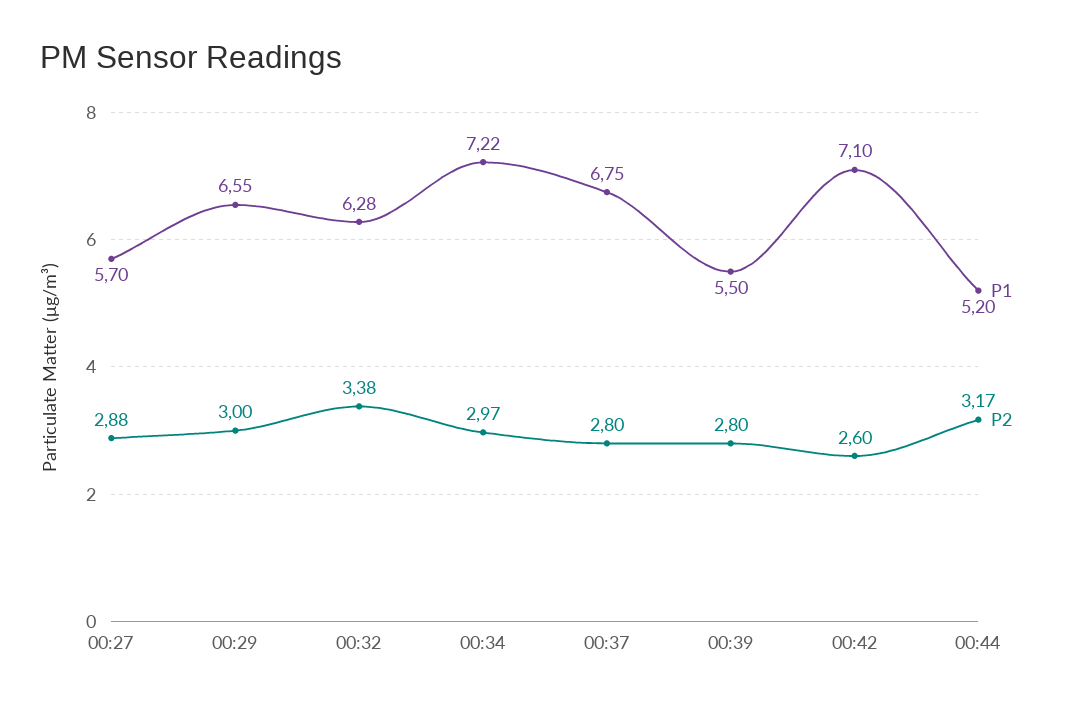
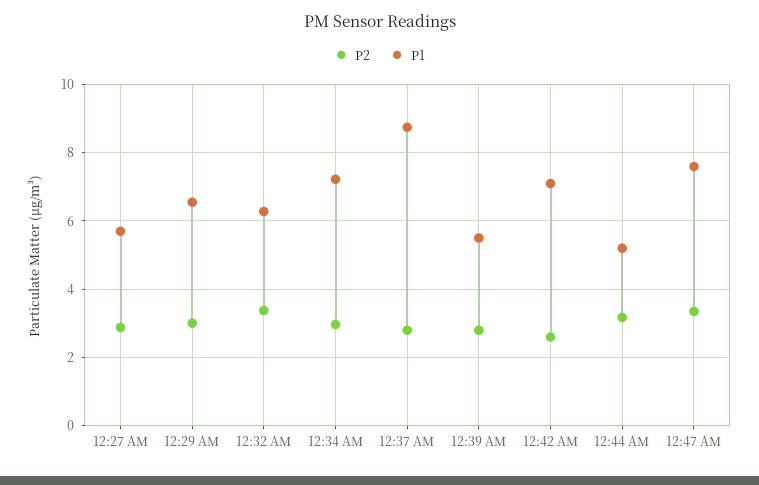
P1, 00:37: 6.75 -> 8.8
P2, 12:47 AM: none -> 3.4
P1, 12:47 AM: none -> 7.6

